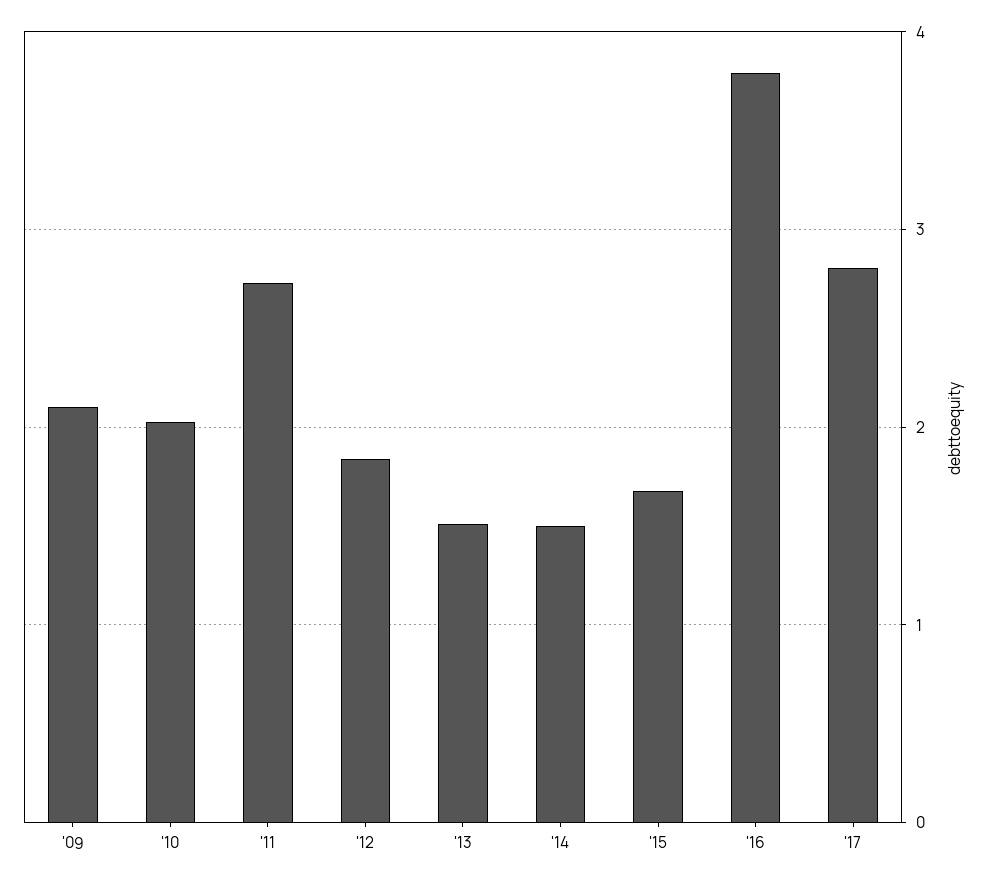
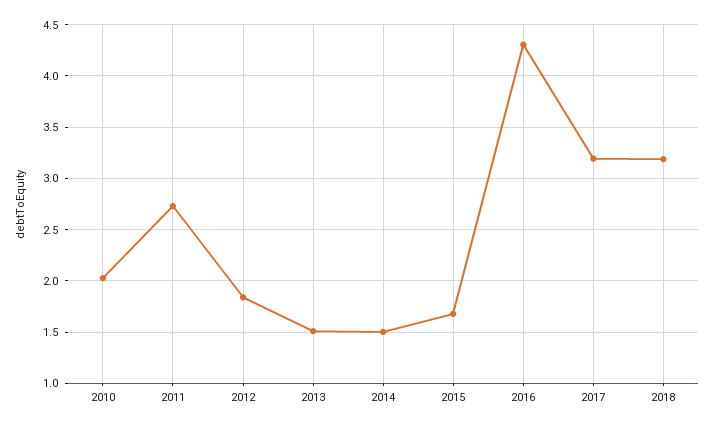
'09: 2.1 -> none
'16: 3.8 -> 4.3
'17: 2.8 -> 3.2
2018: none -> 3.2

